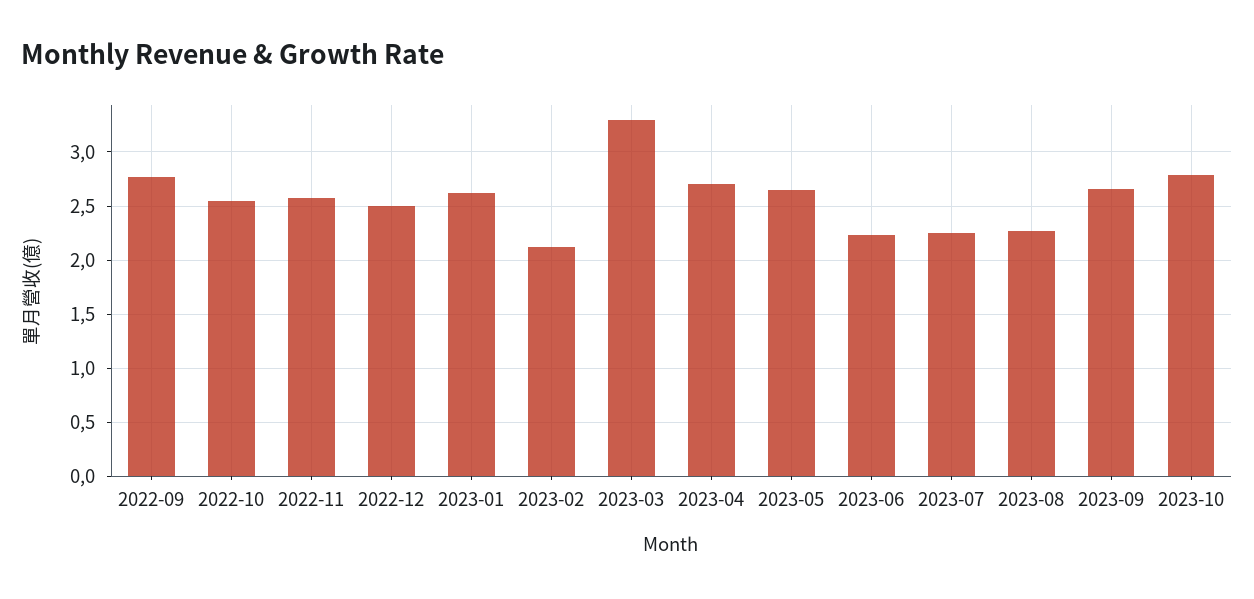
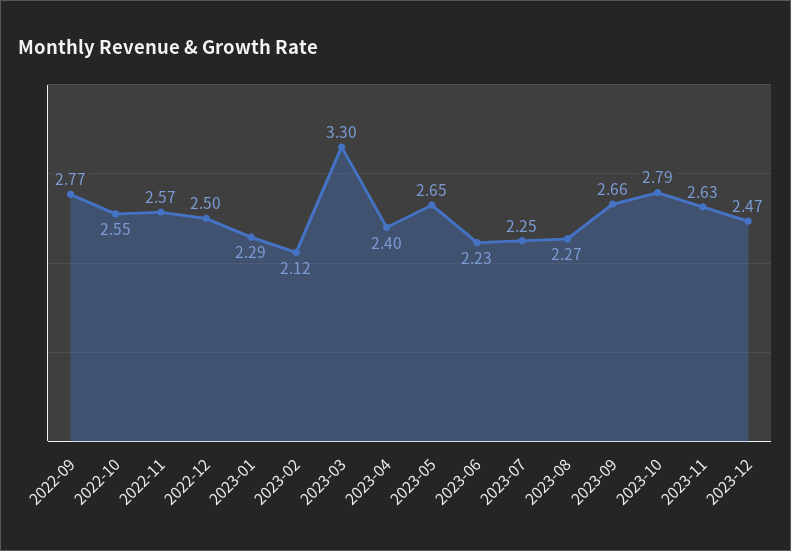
2023-01: 2.6 -> 2.29
2023-04: 2.7 -> 2.4
2023-11: none -> 2.63
2023-12: none -> 2.47

